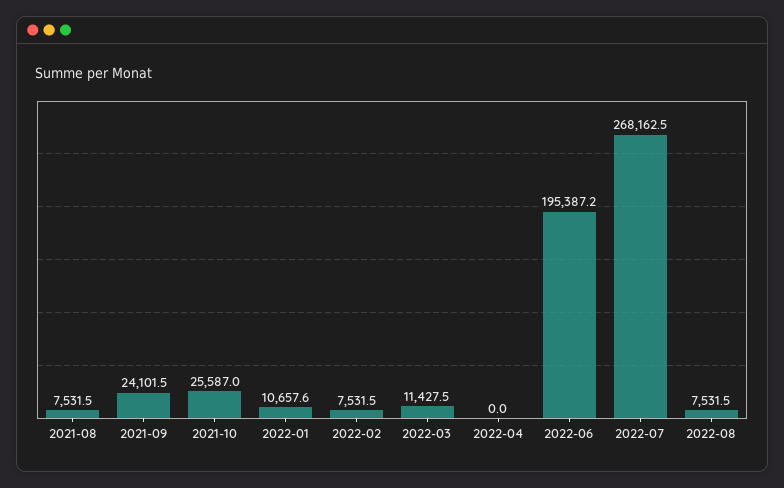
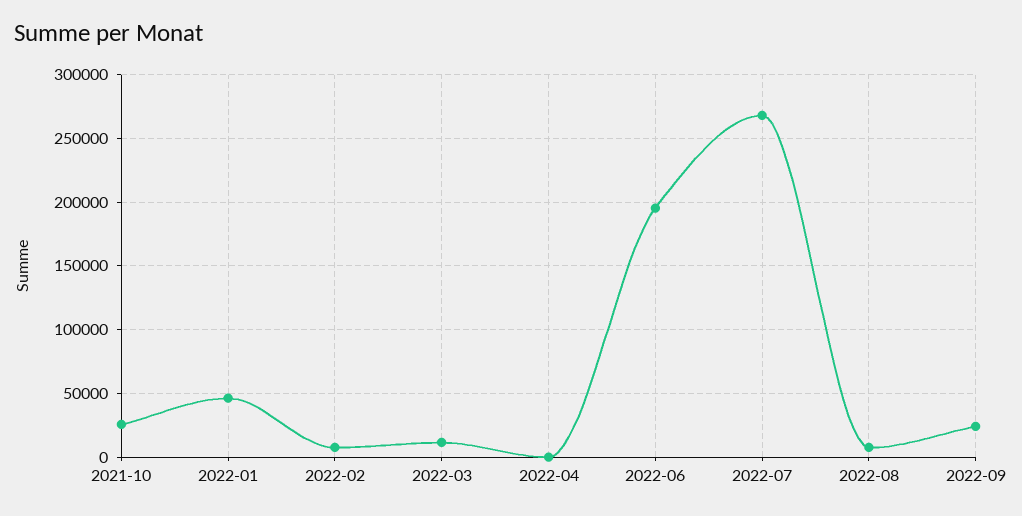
2021-08: 7531.5 -> none
2021-09: 24101.5 -> none
2022-01: 10657.6 -> 45000
2022-09: none -> 25000

